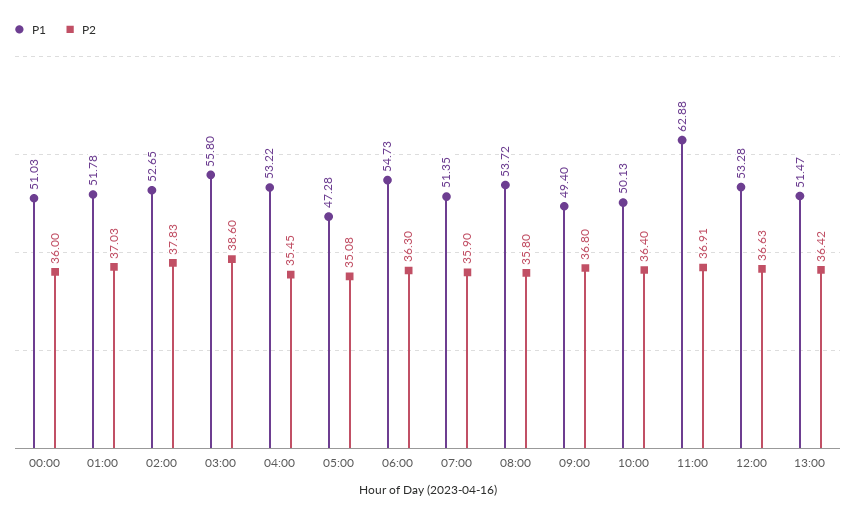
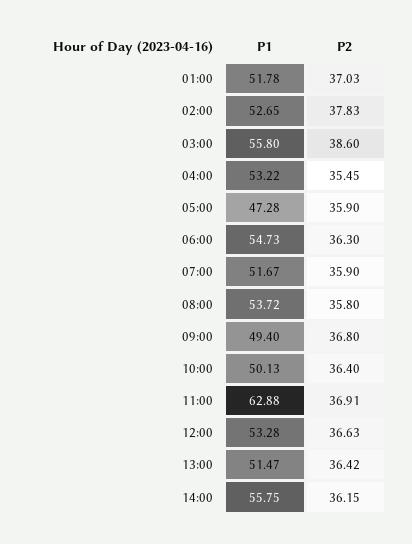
P1, 00:00: 51.03 -> none
P2, 00:00: 36 -> none
P2, 05:00: 35.08 -> 35.9
P1, 07:00: 51.35 -> 51.67
P1, 14:00: none -> 55.75
P2, 14:00: none -> 36.15

